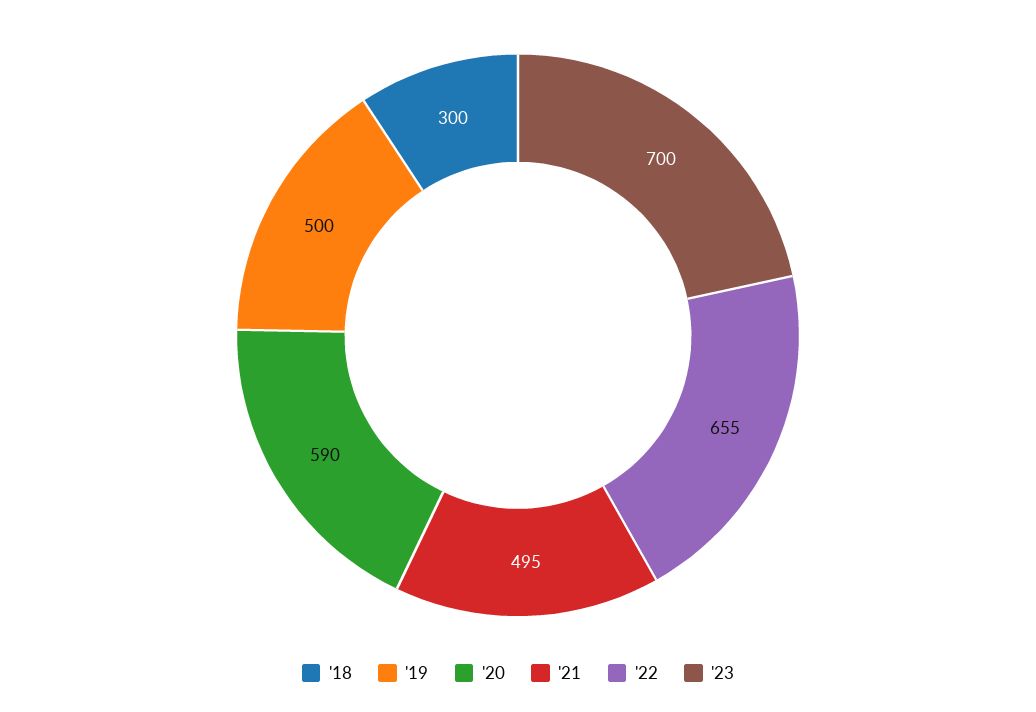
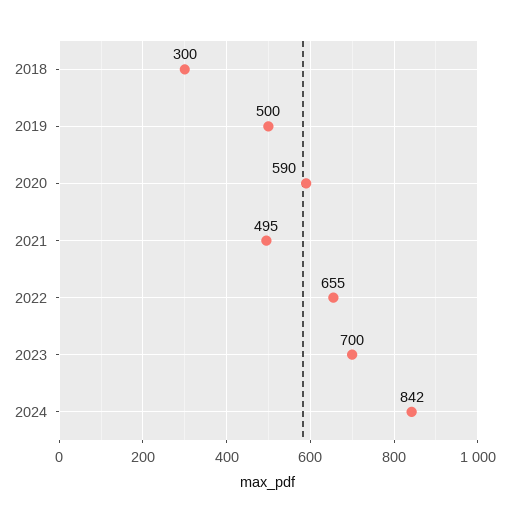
2024: none -> 842

